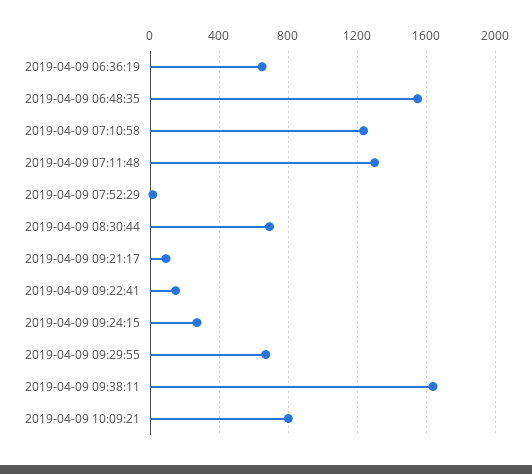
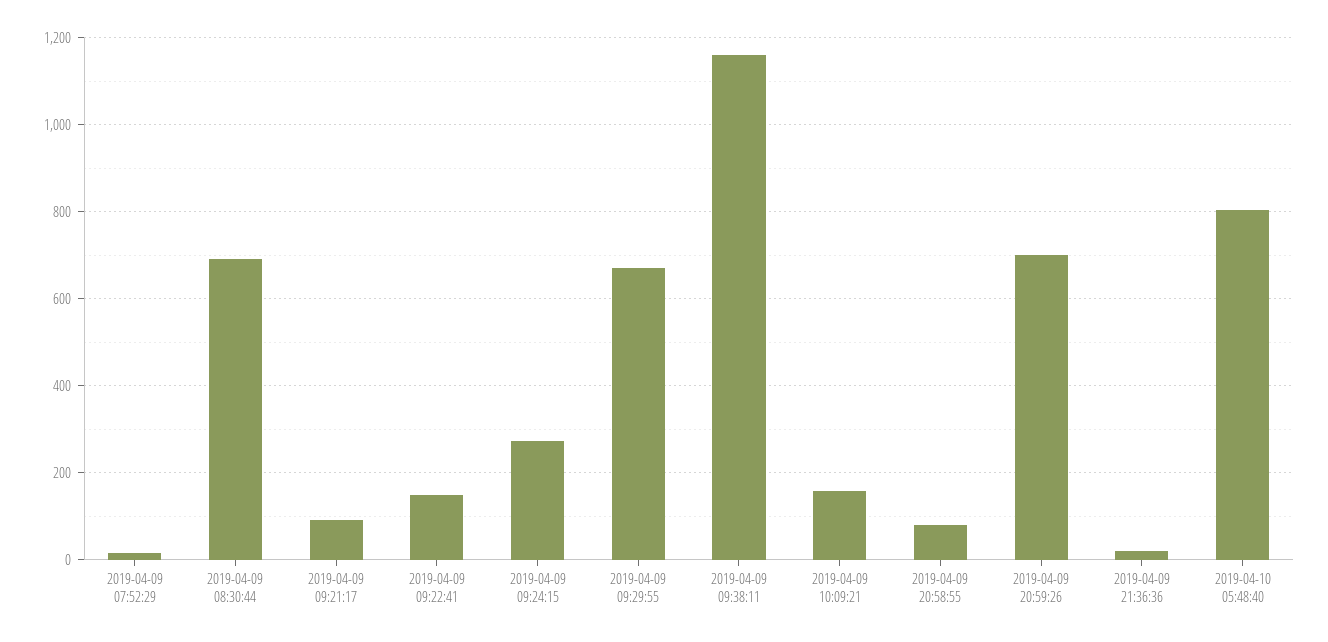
2019-04-09 06:36:19: 650 -> none
2019-04-09 06:48:35: 1550 -> none
2019-04-09 07:10:58: 1250 -> none
2019-04-09 07:11:48: 1300 -> none
2019-04-09 09:38:11: 1650 -> 1160
2019-04-09 10:09:21: 800 -> 160
2019-04-09 20:58:55: none -> 80
2019-04-09 20:59:26: none -> 700
2019-04-09 21:36:36: none -> 20
2019-04-10 05:48:40: none -> 800

